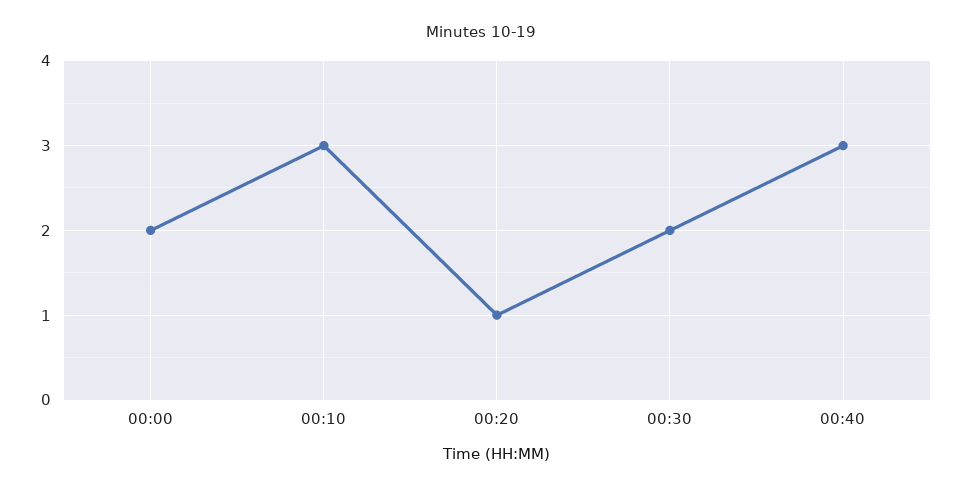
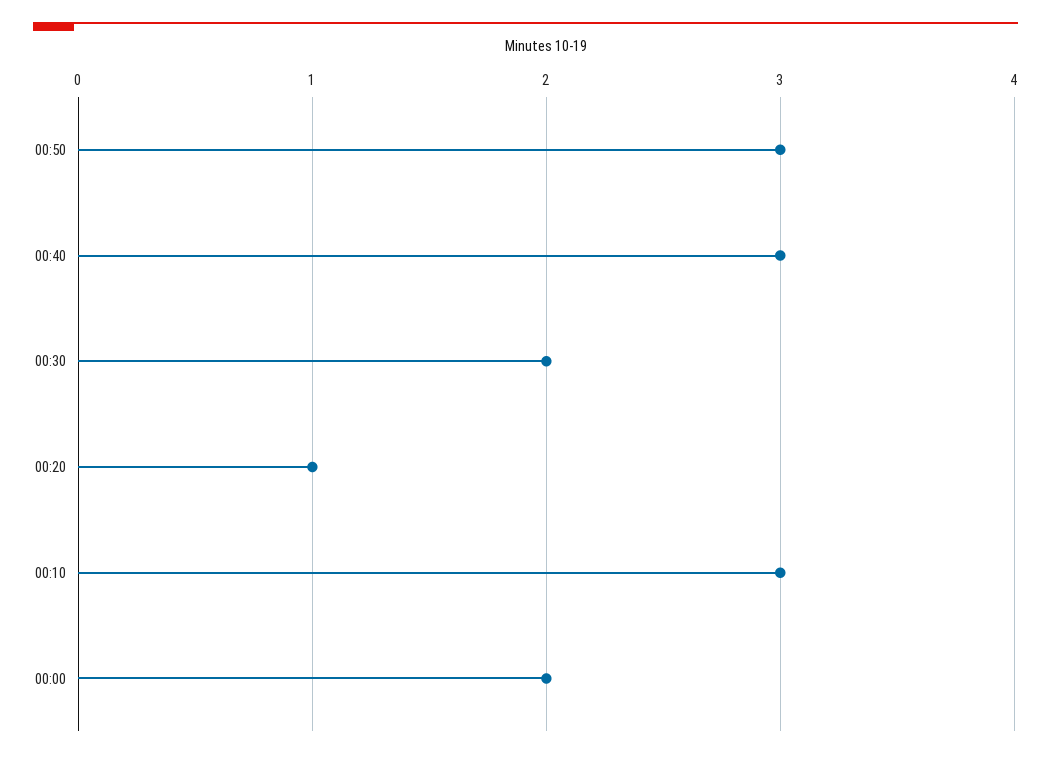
00:50: none -> 3

